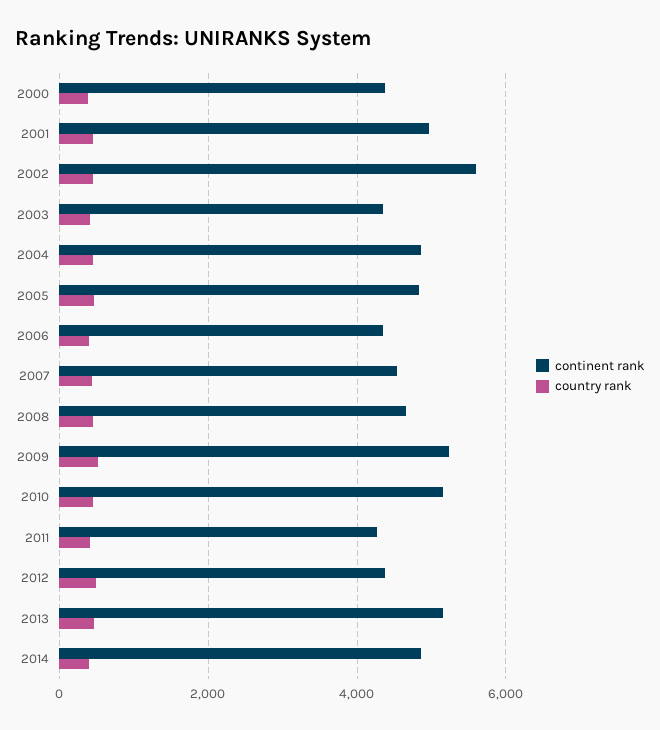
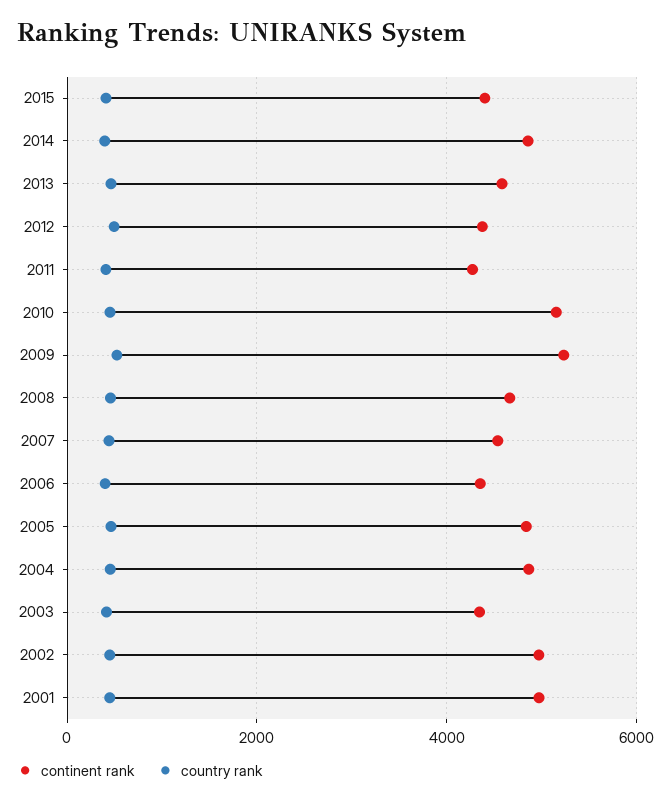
continent rank, 2000: 4400 -> none
country rank, 2000: 400 -> none
continent rank, 2002: 5600 -> 5000
continent rank, 2013: 5200 -> 4600
continent rank, 2015: none -> 4400
country rank, 2015: none -> 400

